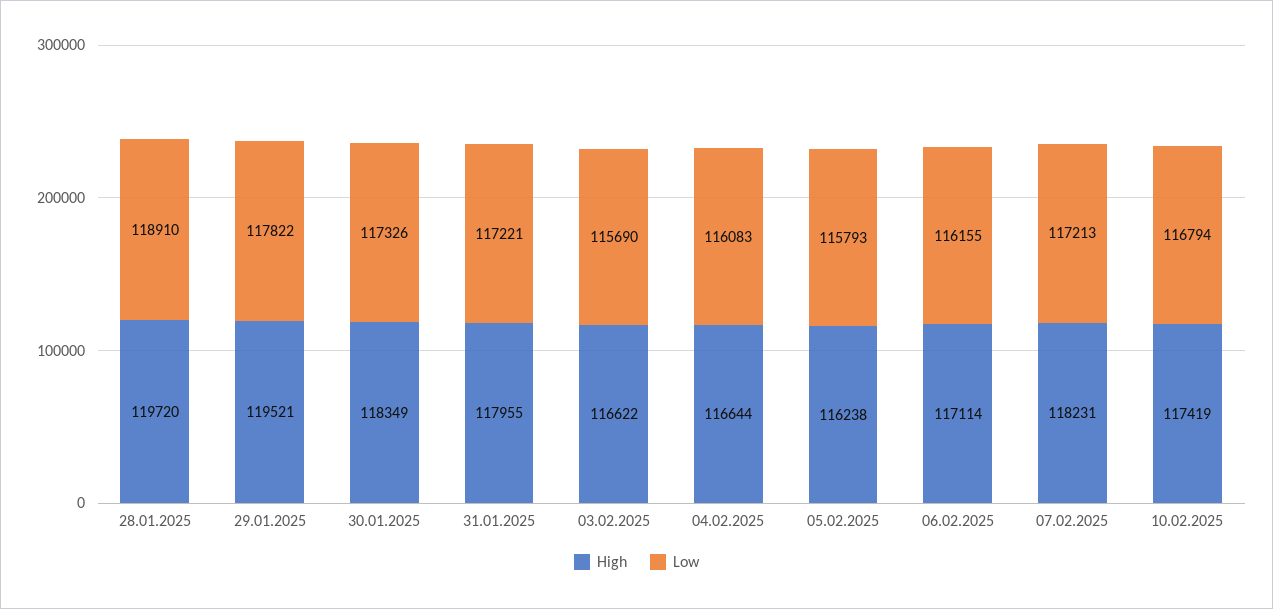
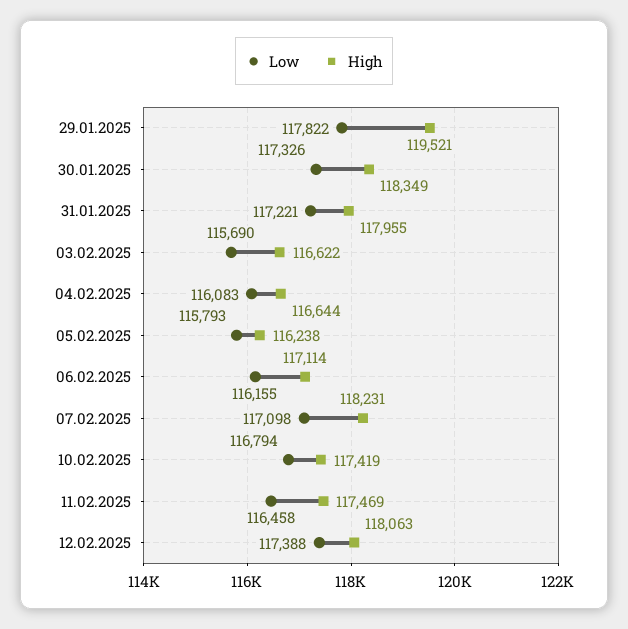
High, 28.01.2025: 119720 -> none
Low, 28.01.2025: 118910 -> none
Low, 07.02.2025: 117213 -> 117098
Low, 11.02.2025: none -> 116458
High, 11.02.2025: none -> 117469
Low, 12.02.2025: none -> 117388
High, 12.02.2025: none -> 118063

